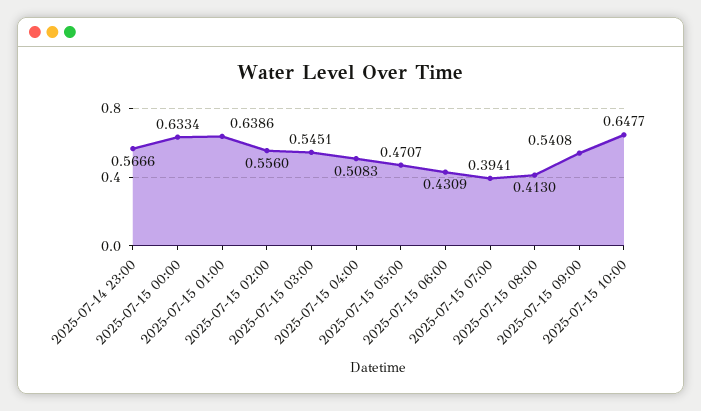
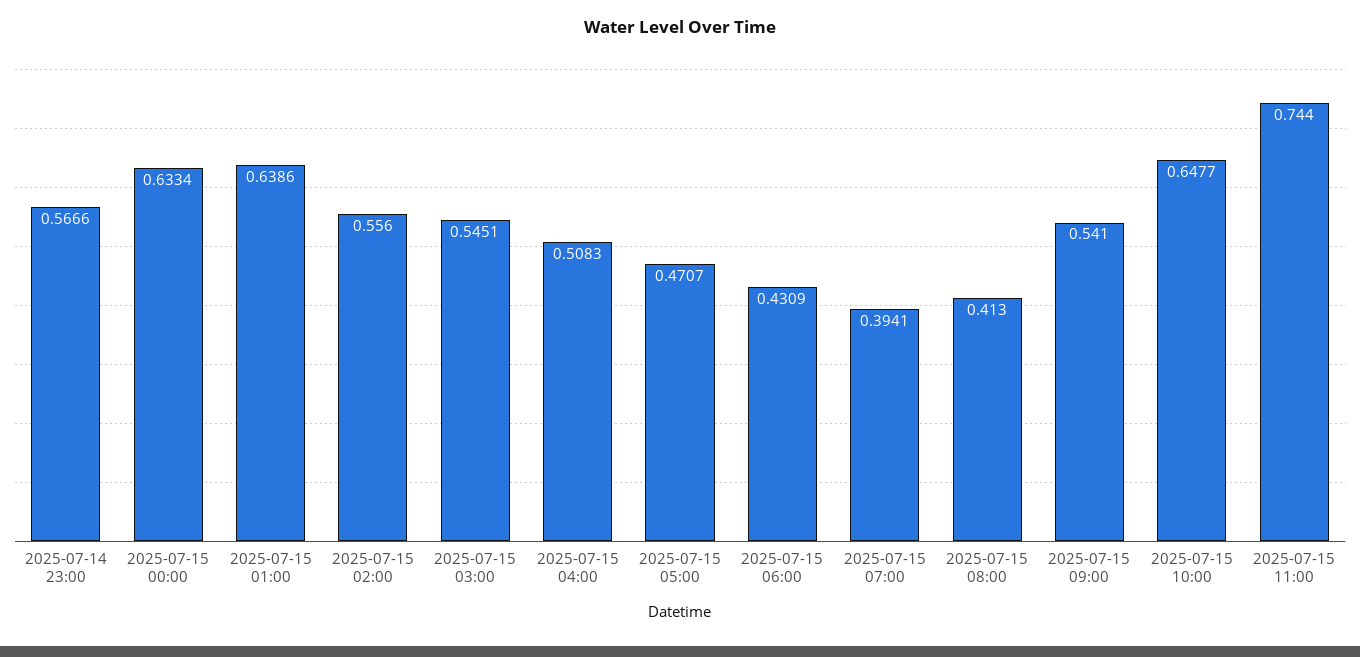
2025-07-15 09:00: 0.5408 -> 0.541
2025-07-15 11:00: none -> 0.744

